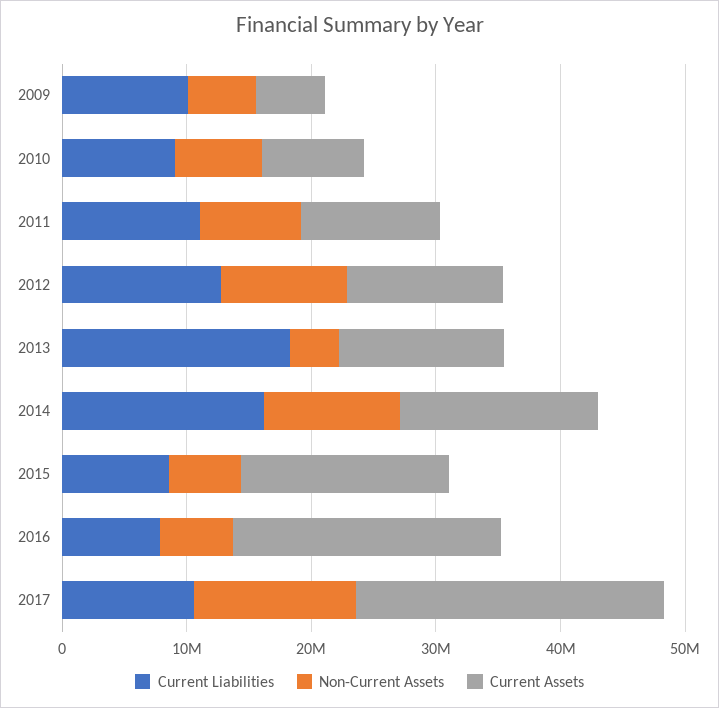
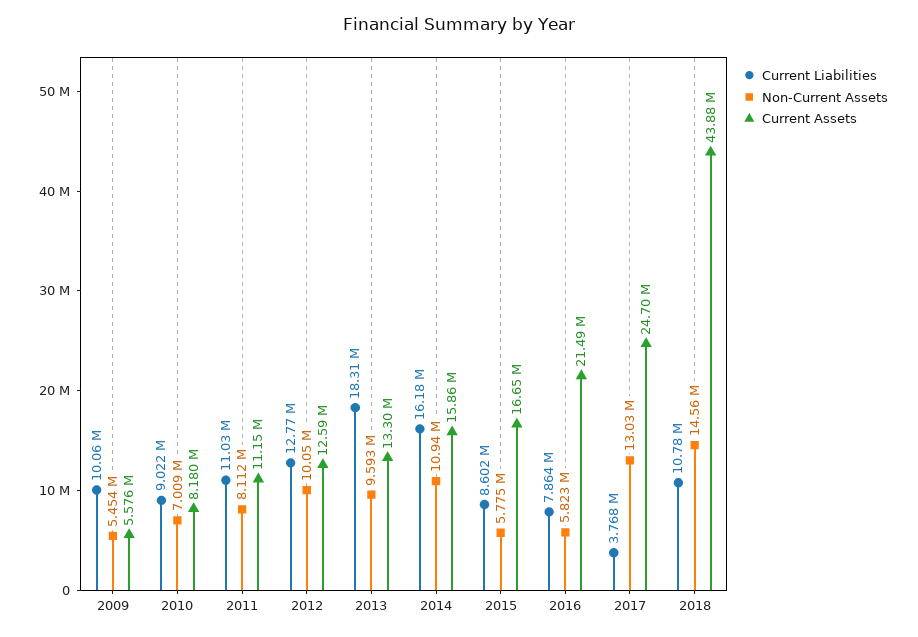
Non-Current Assets, 2013: 4000000 -> 9593000
Current Liabilities, 2017: 10000000 -> 3768000
Current Liabilities, 2018: none -> 10780000
Non-Current Assets, 2018: none -> 14560000
Current Assets, 2018: none -> 43880000

